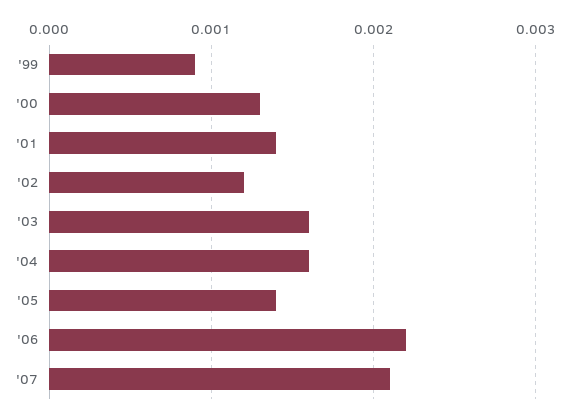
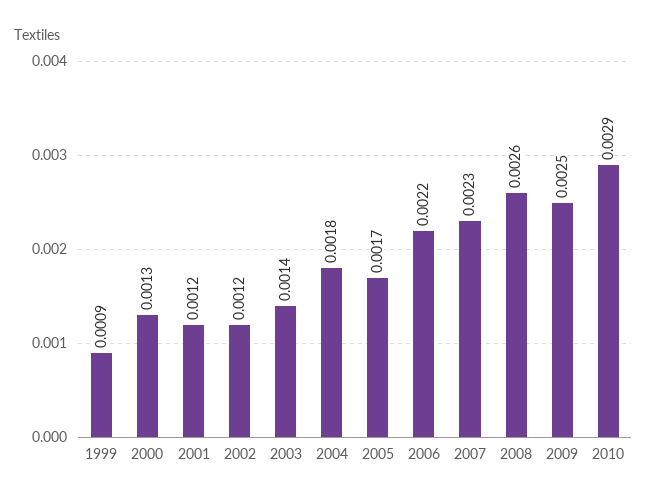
'01: 0.0014 -> 0.0012
'03: 0.0016 -> 0.0014
'04: 0.0016 -> 0.0018
'05: 0.0014 -> 0.0017
'07: 0.0021 -> 0.0023
2008: none -> 0.0026
2009: none -> 0.0025
2010: none -> 0.0029

